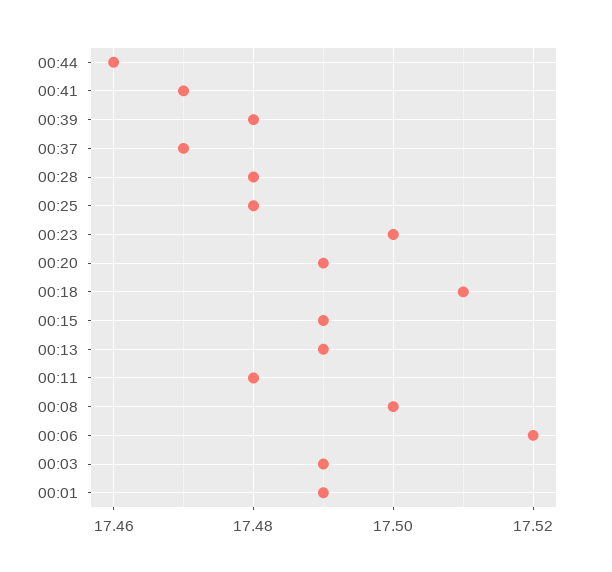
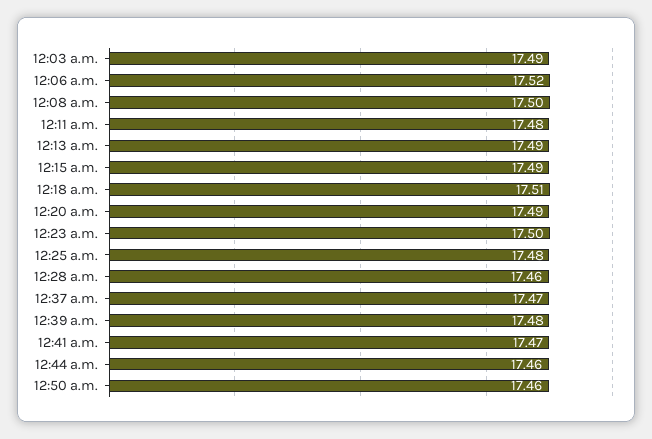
00:28: 17.48 -> 17.46
00:01: 17.49 -> none
12:50 a.m.: none -> 17.46

